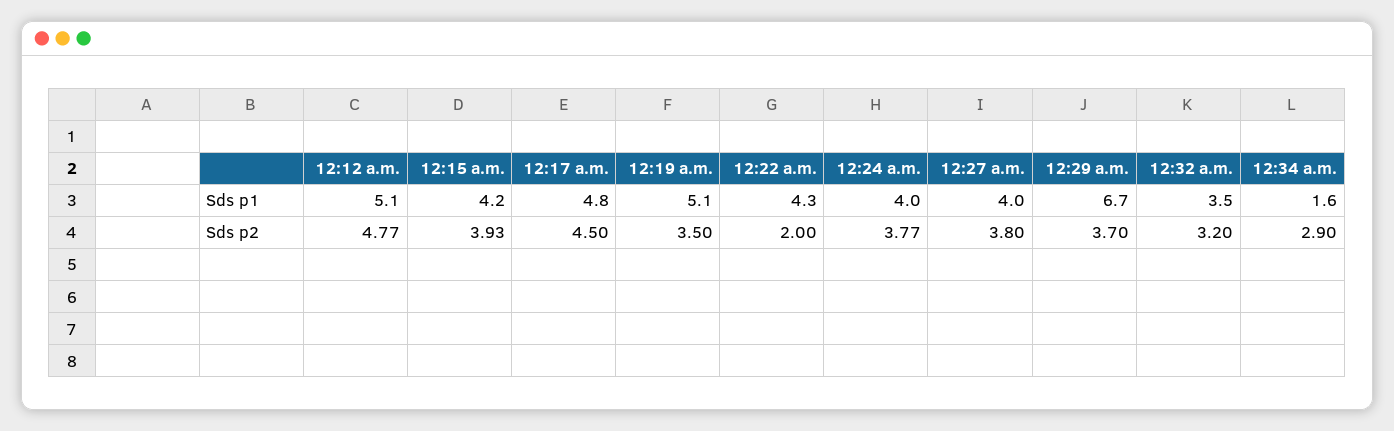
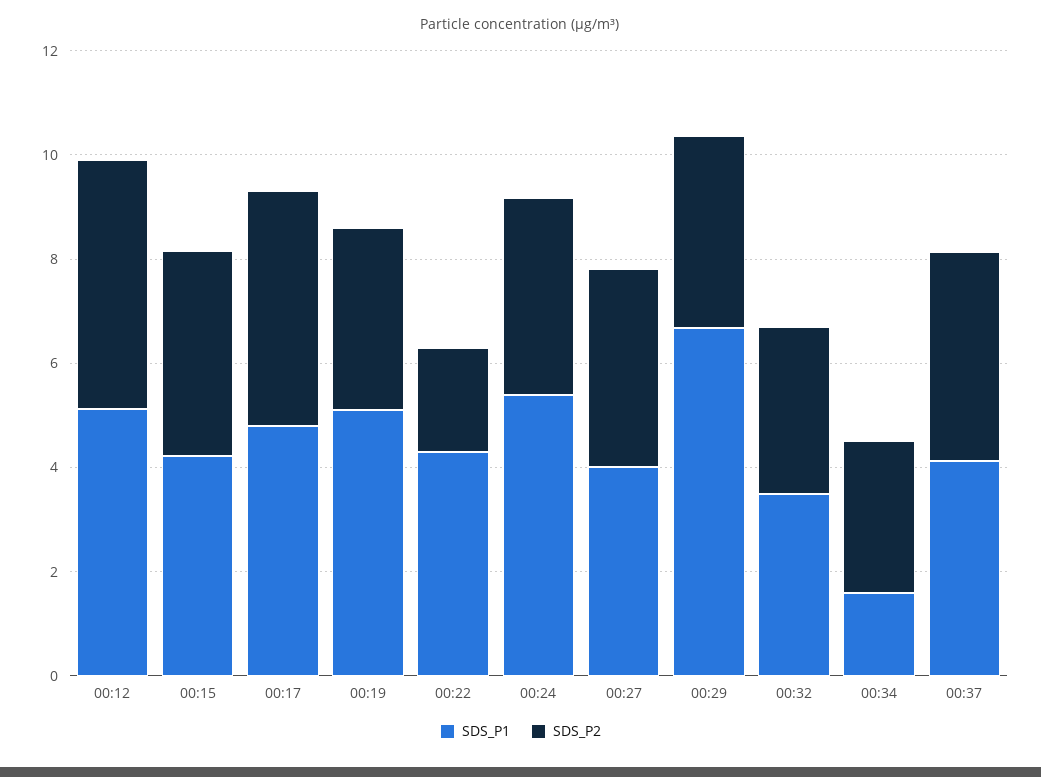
Sds p1, 12:24 a.m.: 4 -> 5.5
Sds p1, 00:37: none -> 4
Sds p2, 00:37: none -> 4

